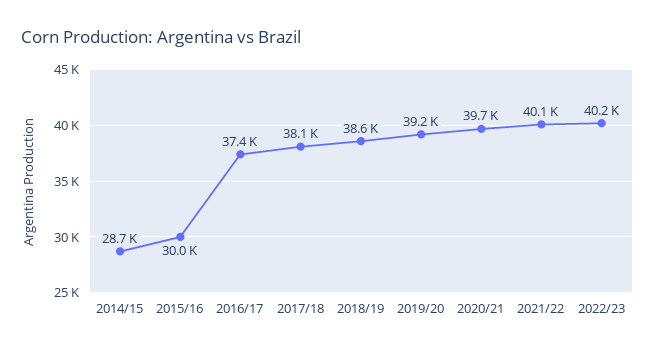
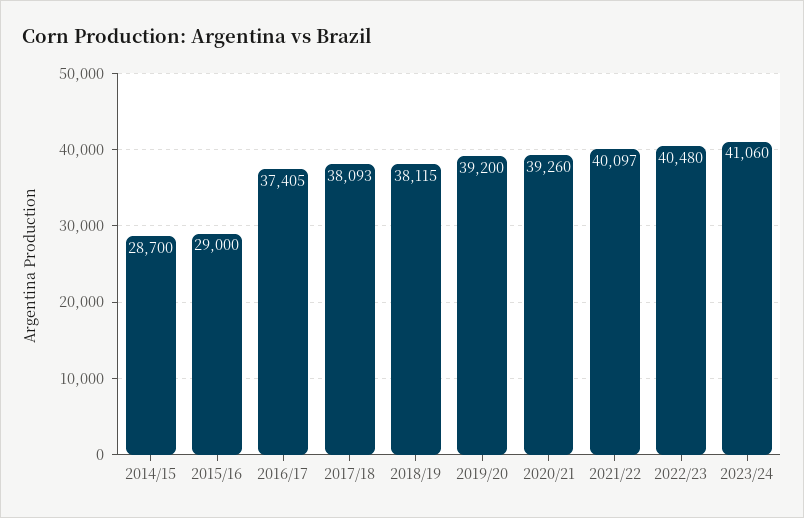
2015/16: 30000 -> 29000
2018/19: 38600 -> 38115
2020/21: 39700 -> 39260
2022/23: 40200 -> 40480
2023/24: none -> 41060

